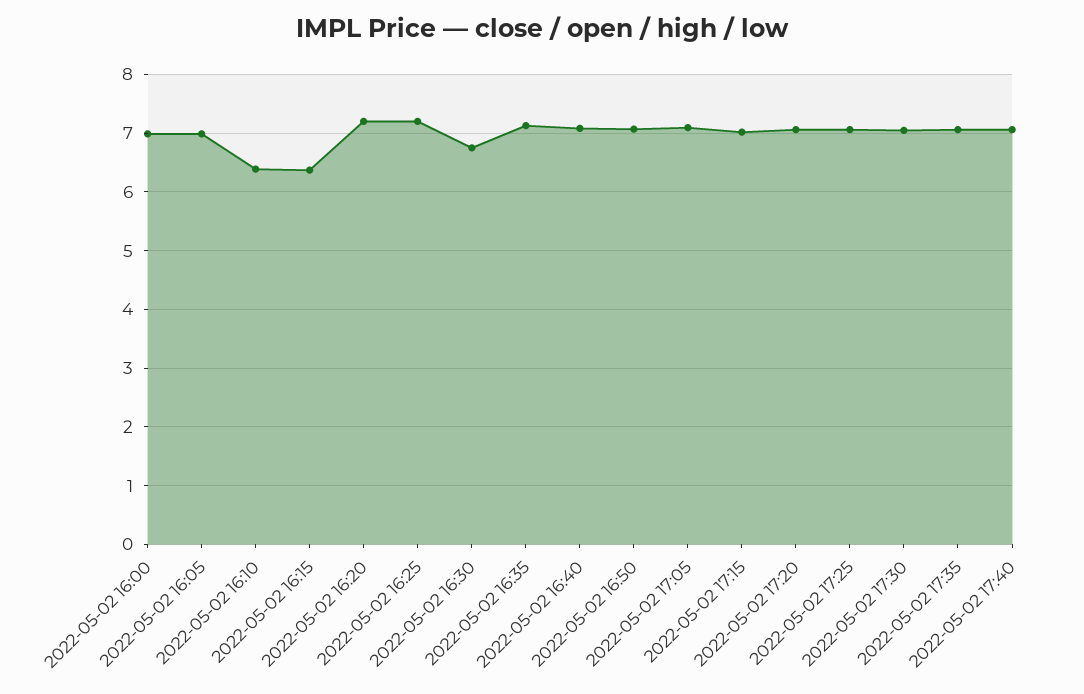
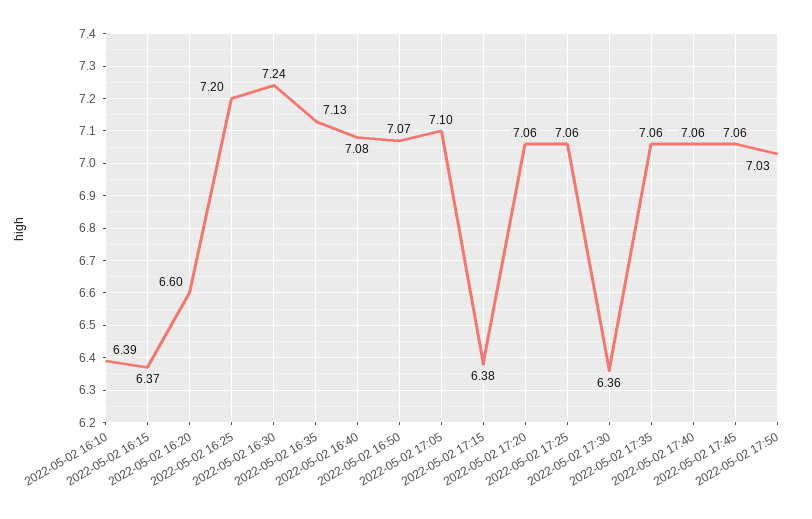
2022-05-02 16:00: 7 -> none
2022-05-02 16:05: 7 -> none
2022-05-02 16:20: 7.2 -> 6.6
2022-05-02 16:30: 6.8 -> 7.24
2022-05-02 17:15: 7 -> 6.38
2022-05-02 17:30: 7 -> 6.36
2022-05-02 17:45: none -> 7.06
2022-05-02 17:50: none -> 7.03

